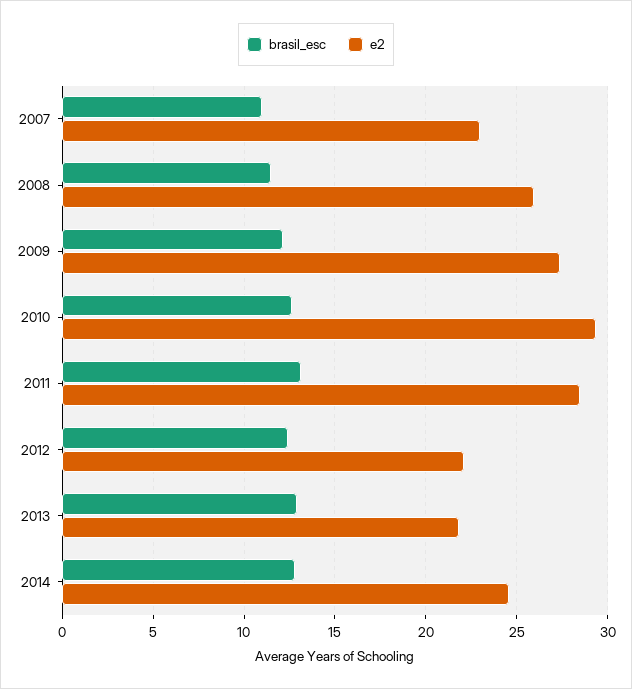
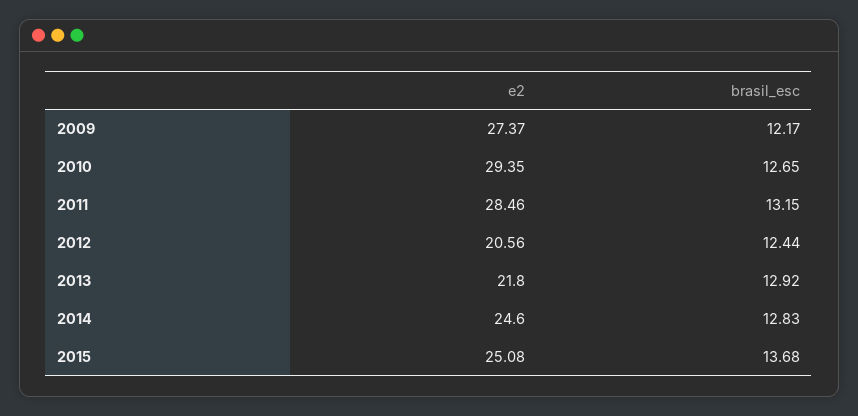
brasil_esc, 2007: 11 -> none
e2, 2007: 23 -> none
brasil_esc, 2008: 11.5 -> none
e2, 2008: 26 -> none
e2, 2012: 22 -> 20.56
e2, 2015: none -> 25.08
brasil_esc, 2015: none -> 13.68

